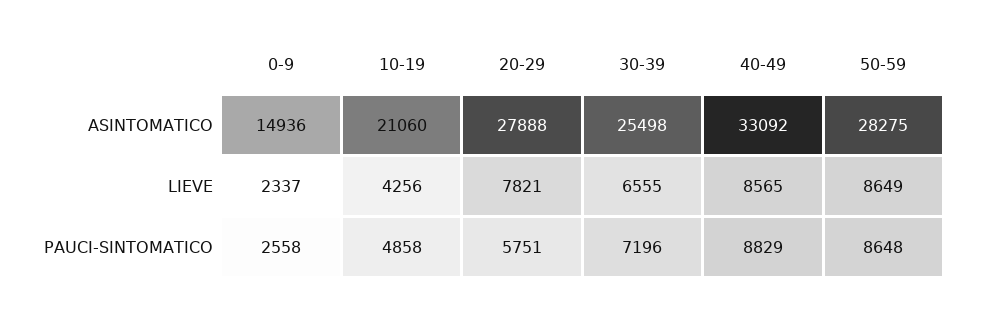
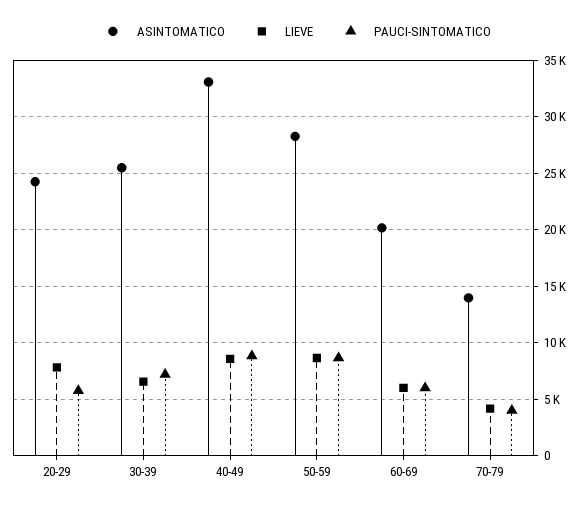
ASINTOMATICO, 0-9: 14936 -> none
ASINTOMATICO, 10-19: 21060 -> none
ASINTOMATICO, 20-29: 27888 -> 24000
LIEVE, 0-9: 2337 -> none
LIEVE, 10-19: 4256 -> none
PAUCI-SINTOMATICO, 0-9: 2558 -> none
PAUCI-SINTOMATICO, 10-19: 4858 -> none
ASINTOMATICO, 60-69: none -> 20000
LIEVE, 60-69: none -> 6000
PAUCI-SINTOMATICO, 60-69: none -> 6000
ASINTOMATICO, 70-79: none -> 14000
LIEVE, 70-79: none -> 4000
PAUCI-SINTOMATICO, 70-79: none -> 4000

